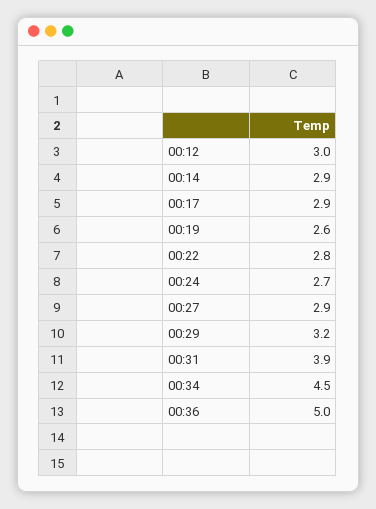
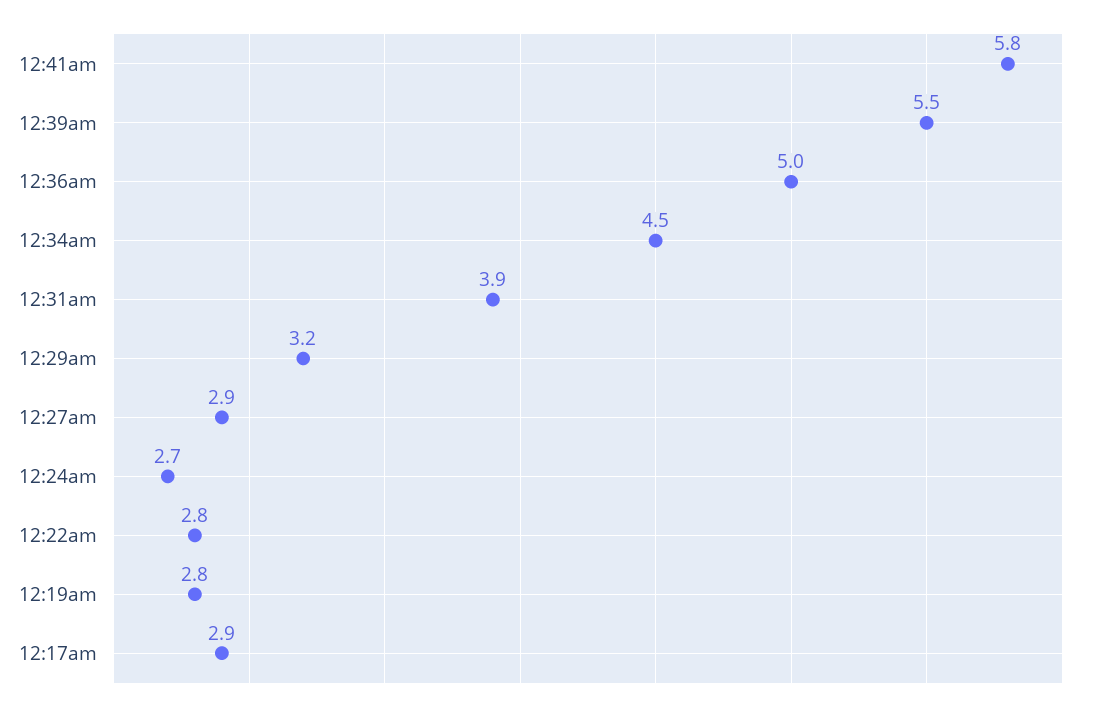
00:12: 3 -> none
00:14: 2.9 -> none
00:19: 2.6 -> 2.8
12:41am: none -> 5.8
12:39am: none -> 5.5

